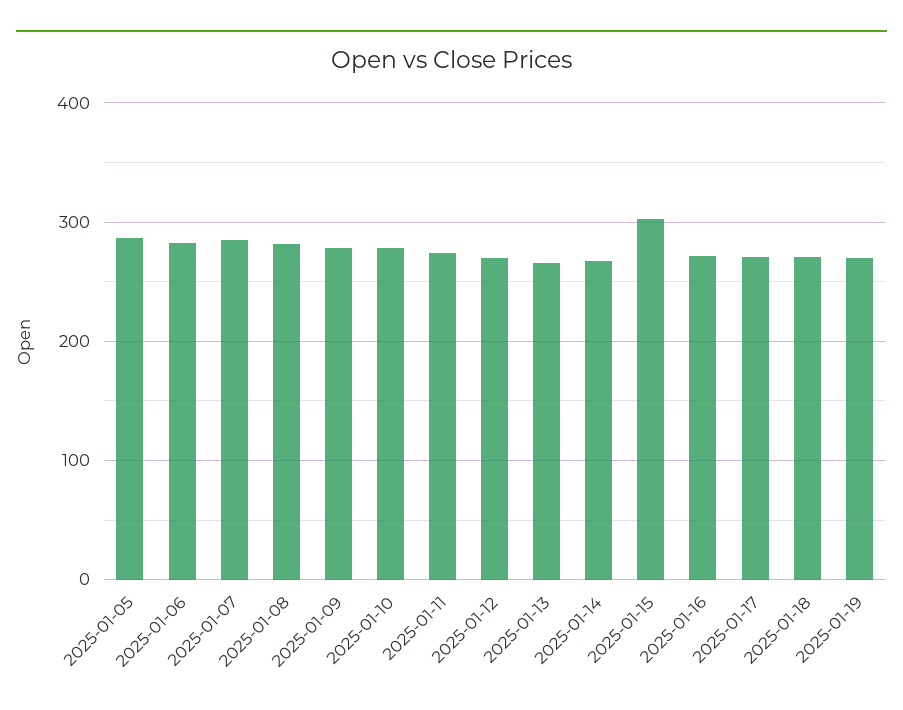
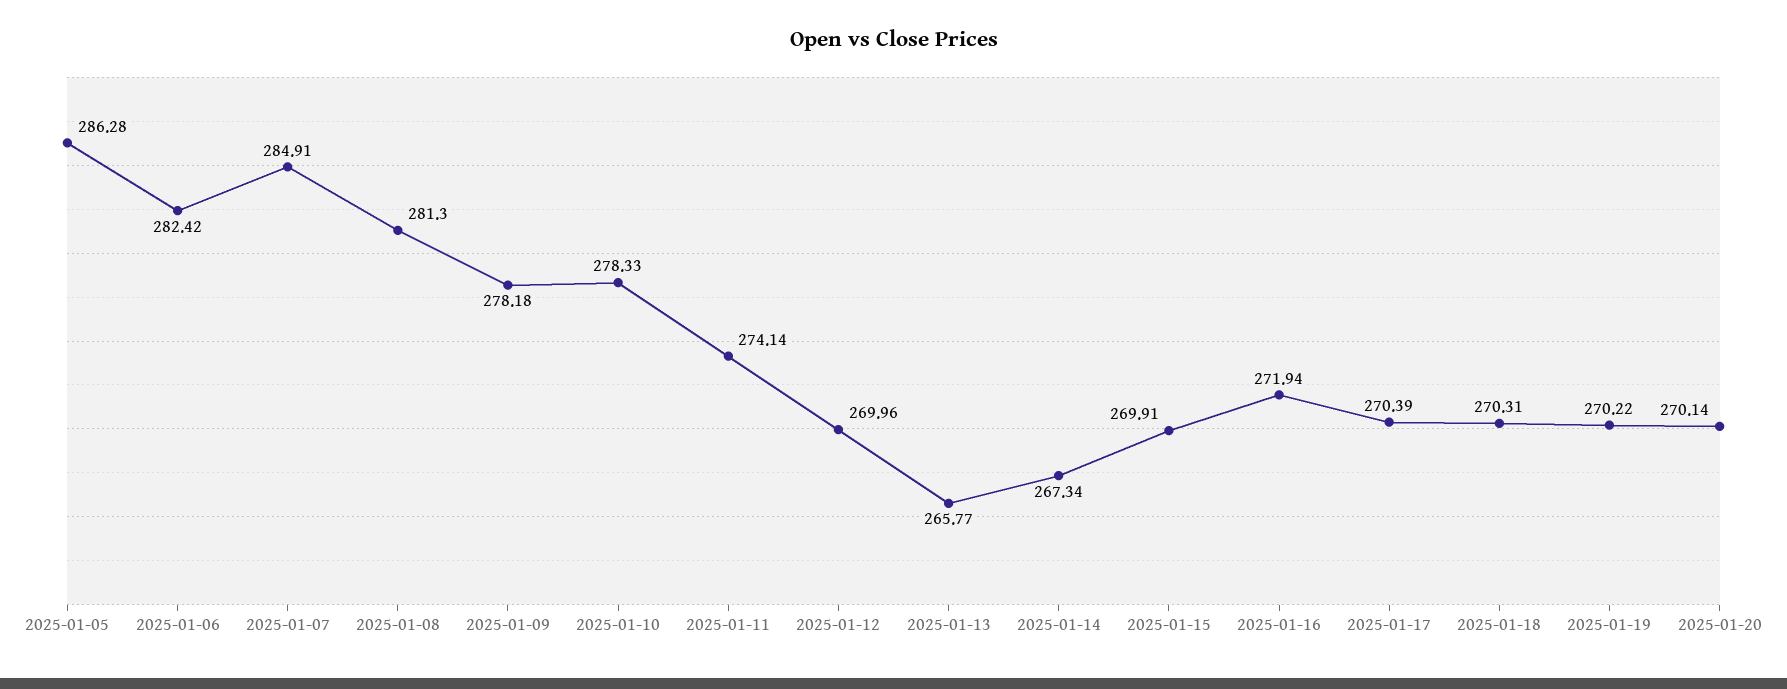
2025-01-15: 300 -> 269.91
2025-01-20: none -> 270.14

